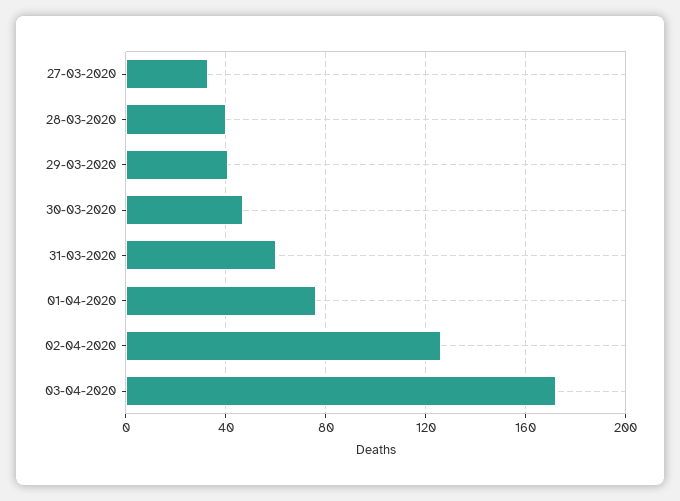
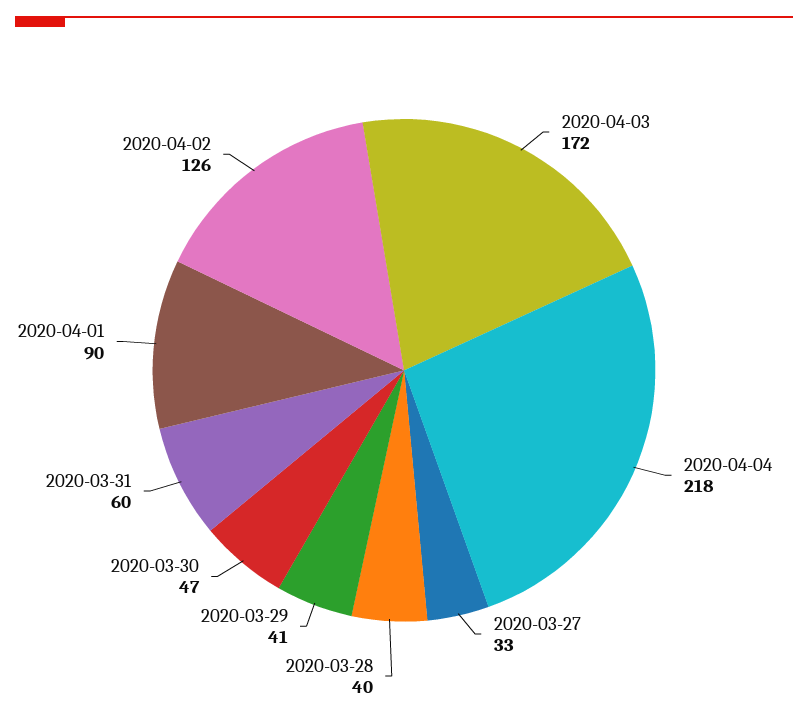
01-04-2020: 75 -> 90
2020-04-04: none -> 218

